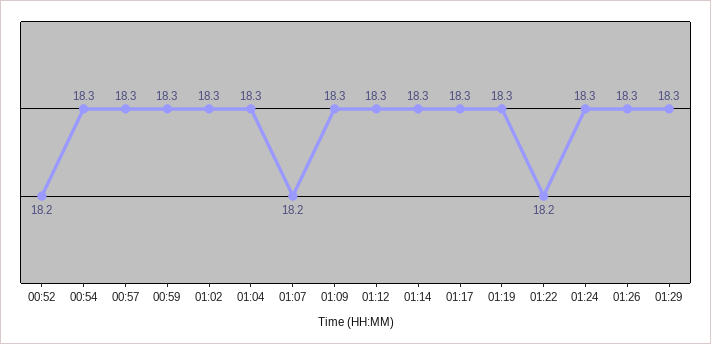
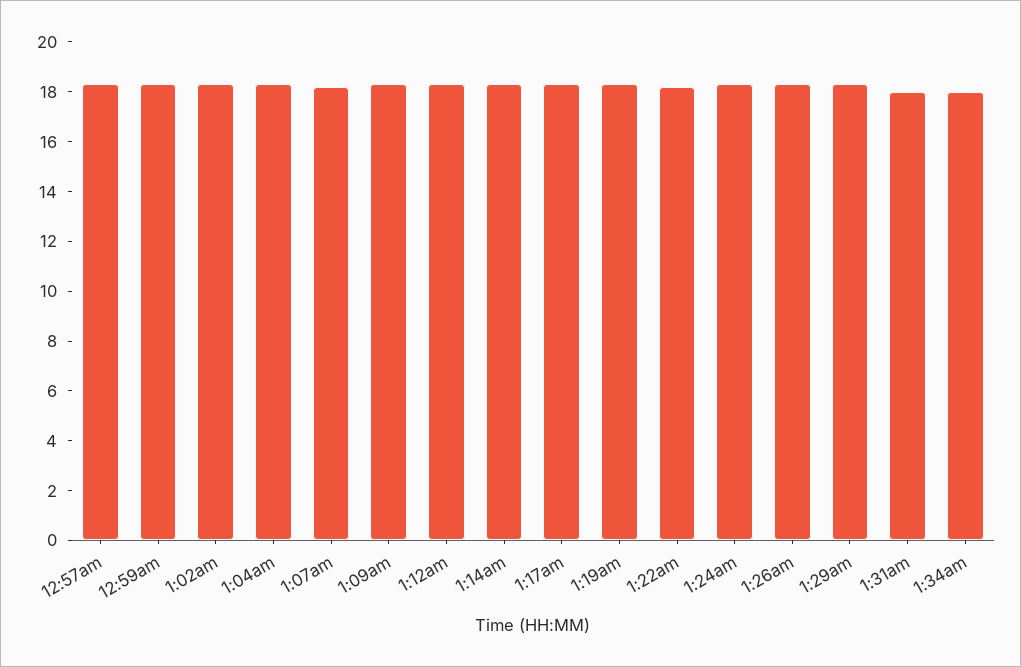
00:52: 18.2 -> none
00:54: 18.3 -> none
1:31am: none -> 18
1:34am: none -> 18

